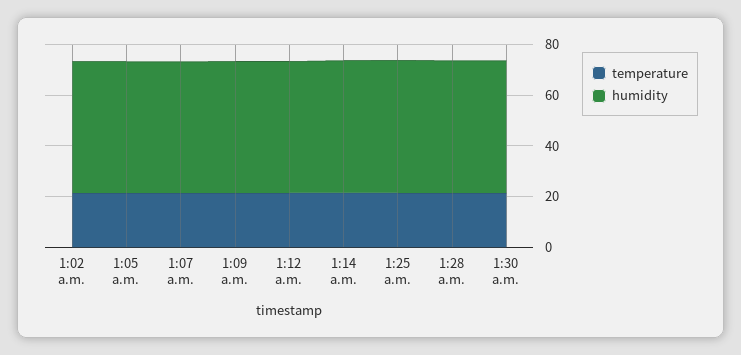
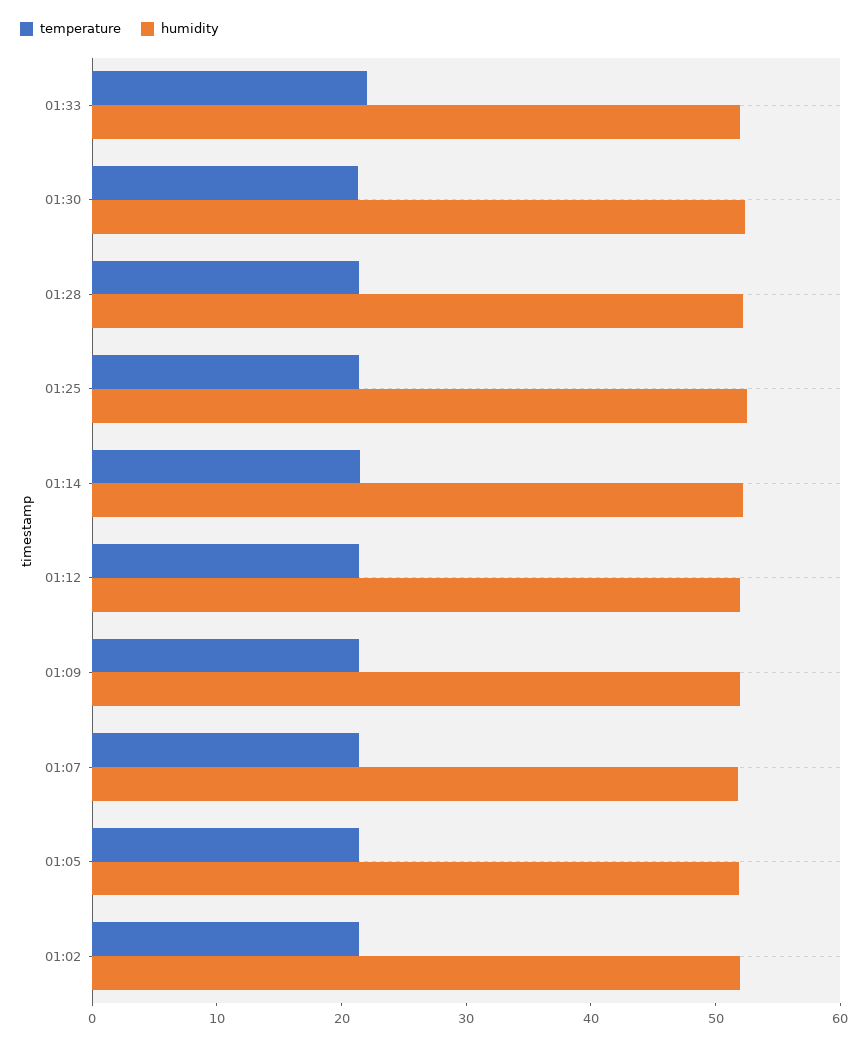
temperature, 01:33: none -> 22
humidity, 01:33: none -> 52

